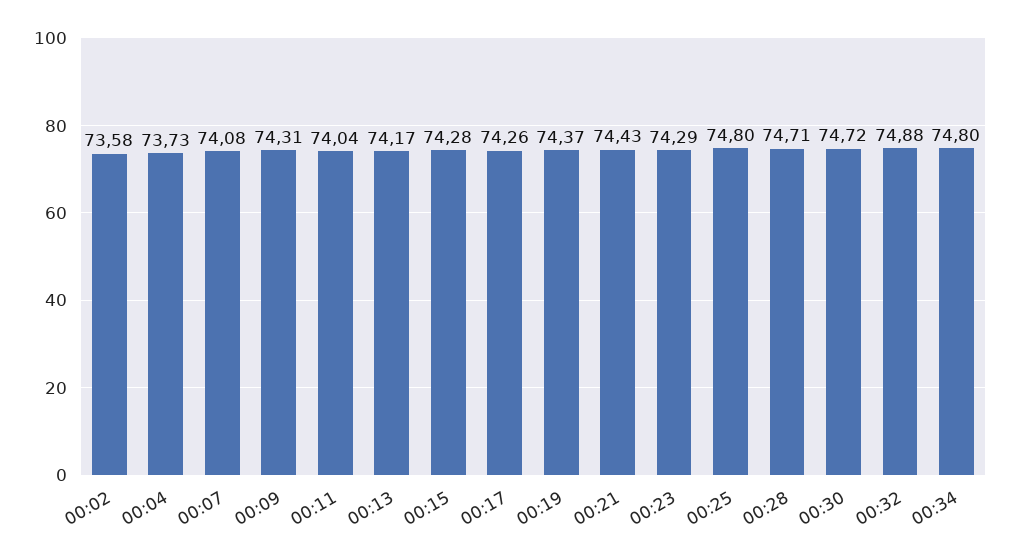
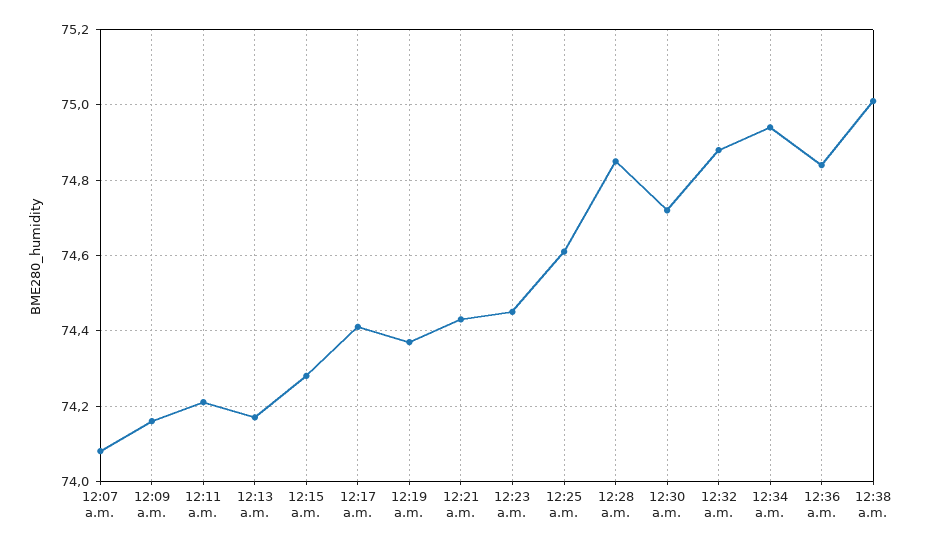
00:02: 73.58 -> none
00:04: 73.73 -> none
00:09: 74.31 -> 74.15
00:11: 74.04 -> 74.2
00:17: 74.26 -> 74.4
00:23: 74.29 -> 74.45
00:25: 74.8 -> 74.6
00:28: 74.71 -> 74.85
00:34: 74.8 -> 74.95
12:36 a.m.: none -> 74.85
12:38 a.m.: none -> 75

